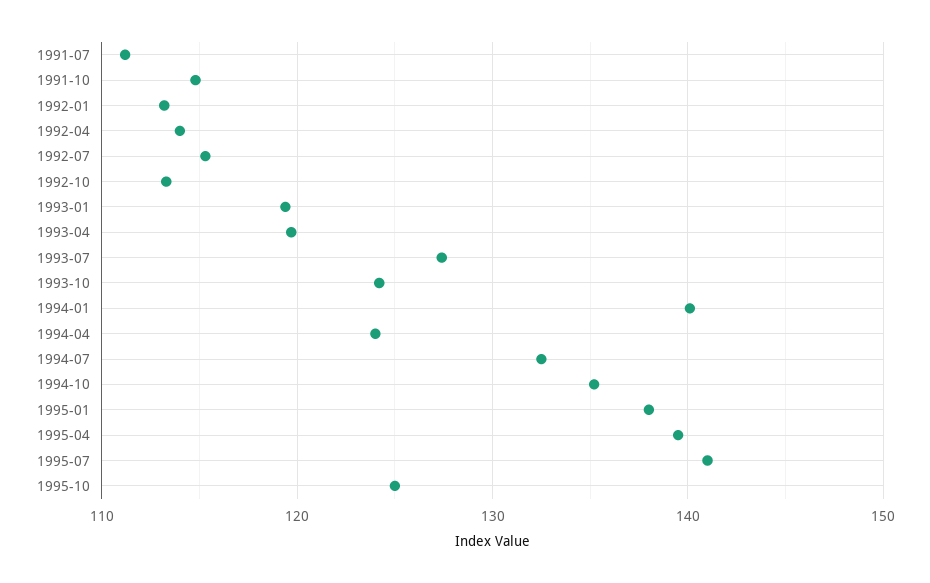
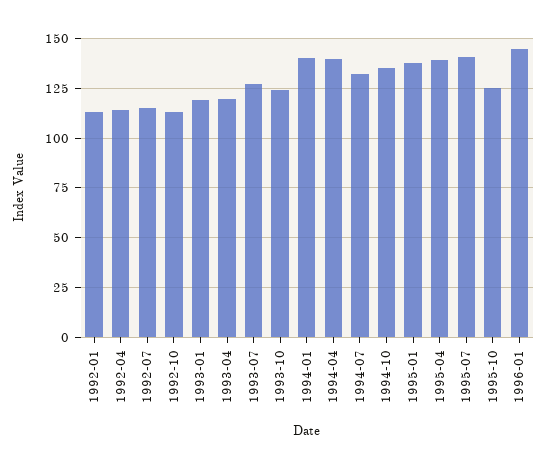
1991-07: 111 -> none
1991-10: 115 -> none
1994-04: 124 -> 140
1996-01: none -> 145

